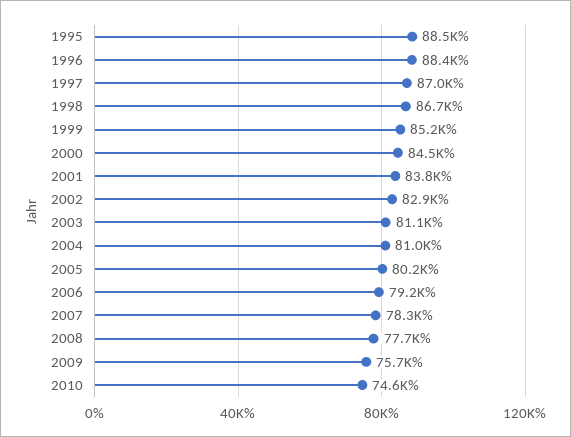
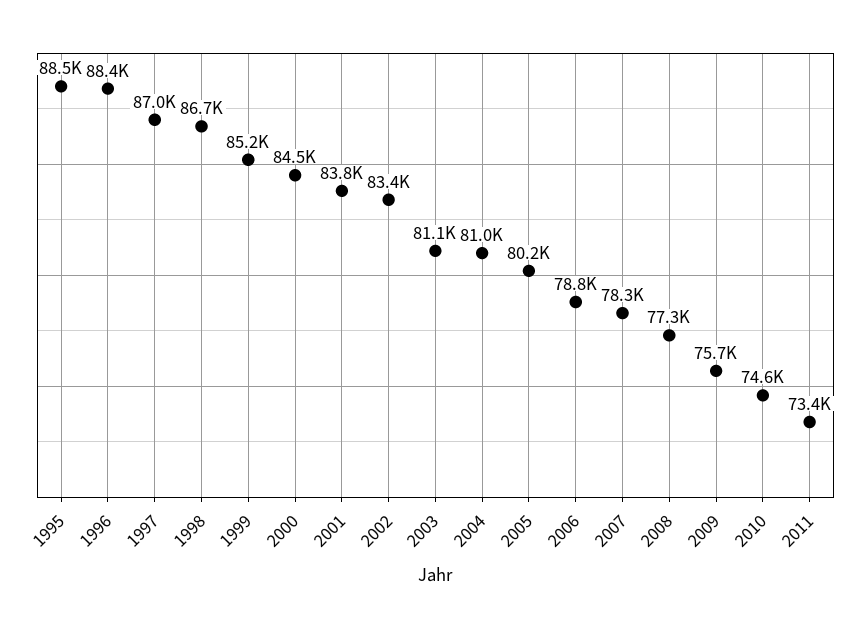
2002: 82900 -> 83400
2006: 79200 -> 78800
2008: 77700 -> 77300
2011: none -> 73400

